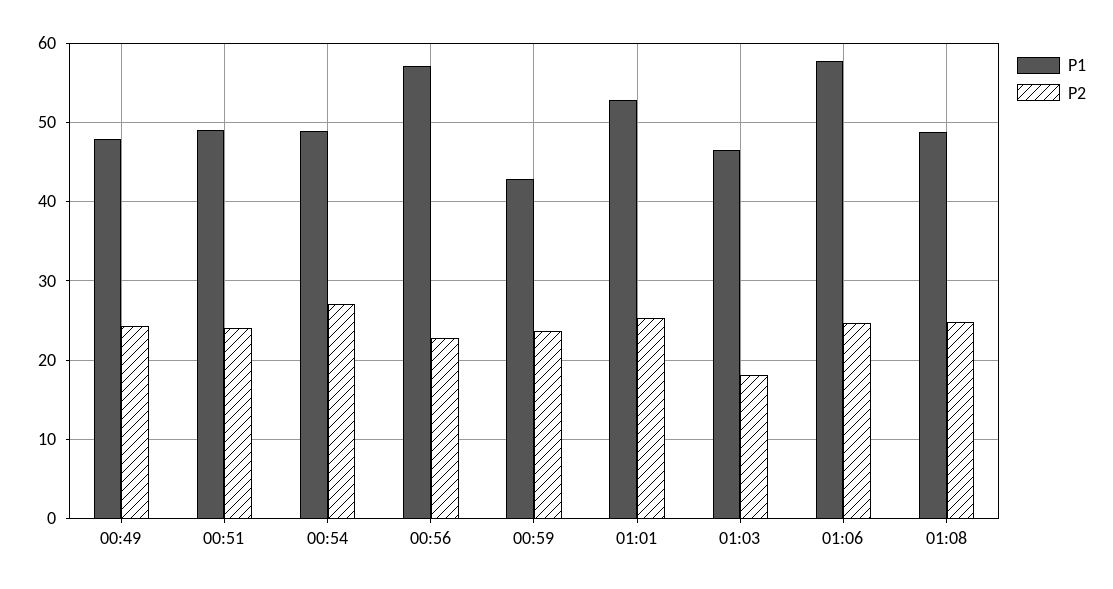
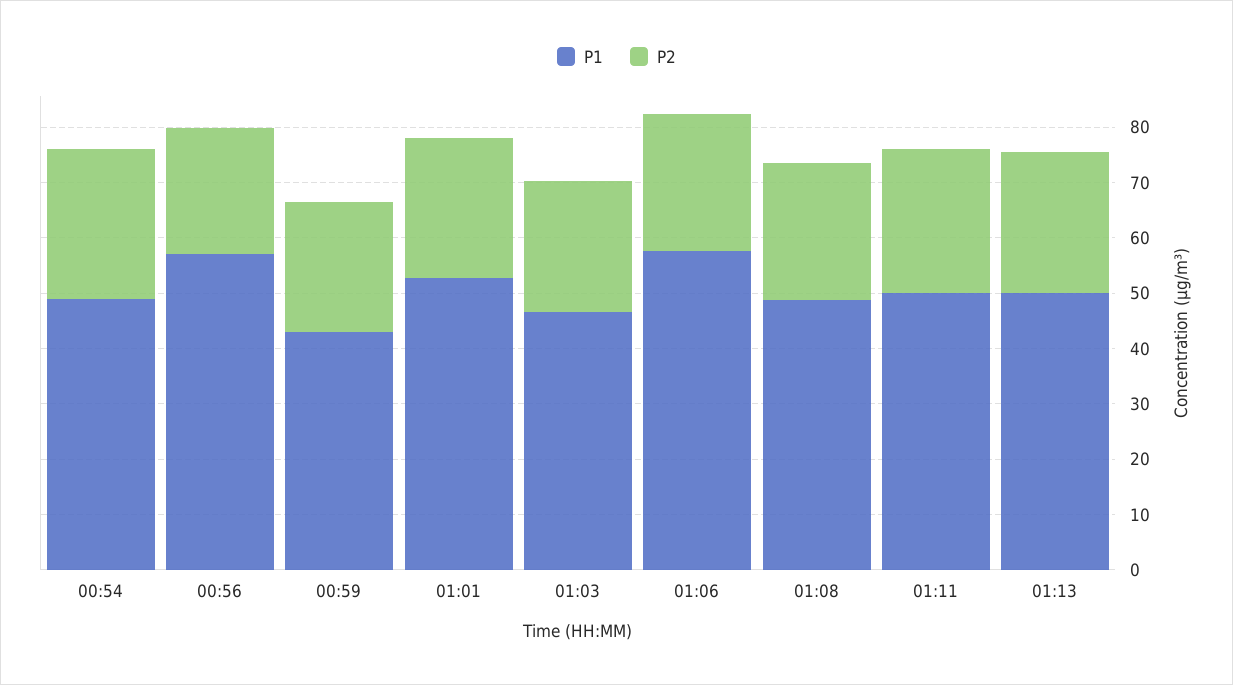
P1, 00:49: 48 -> none
P2, 00:49: 24 -> none
P1, 00:51: 49 -> none
P2, 00:51: 24 -> none
P2, 01:03: 18 -> 24
P1, 01:11: none -> 50
P2, 01:11: none -> 26
P1, 01:13: none -> 50
P2, 01:13: none -> 26

